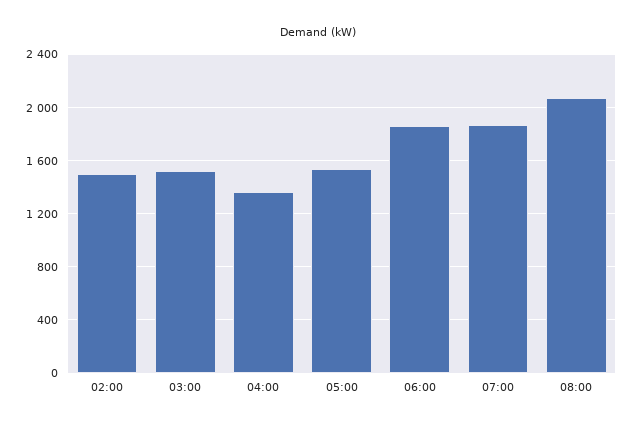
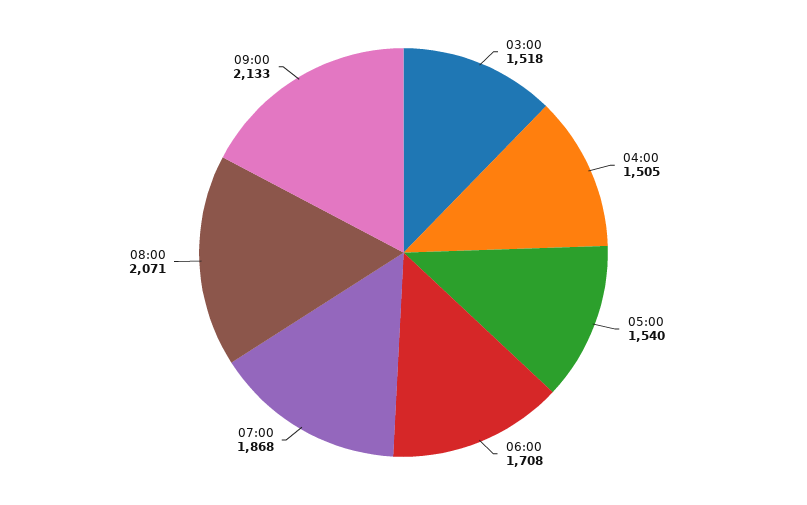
02:00: 1500 -> none
04:00: 1350 -> 1505
06:00: 1850 -> 1708
09:00: none -> 2133

